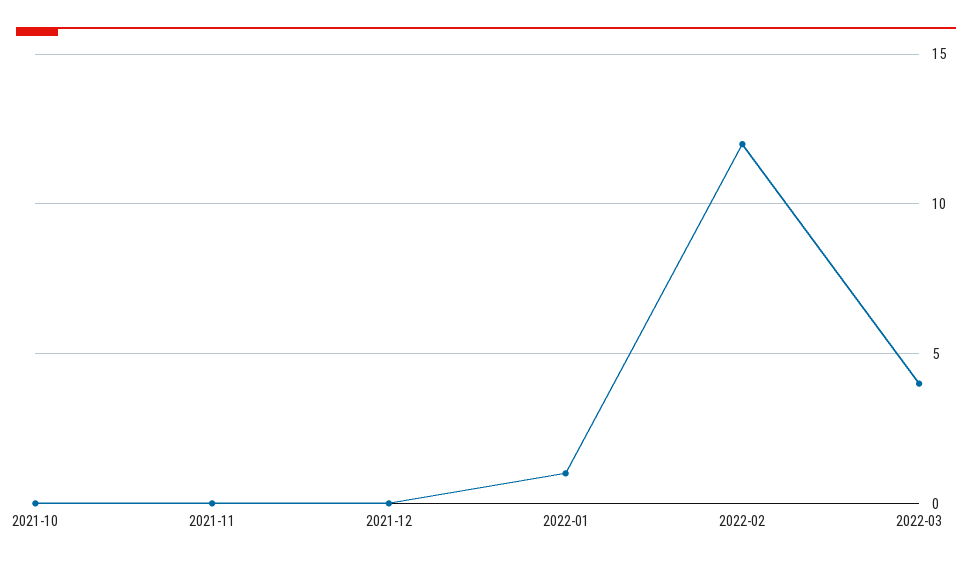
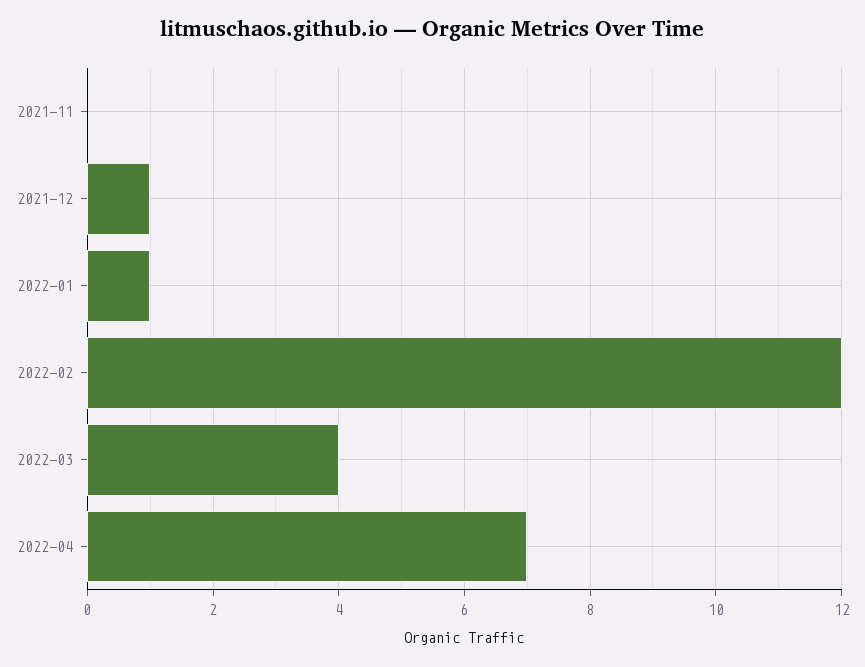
2021-10: 0 -> none
2021-12: 0 -> 1
2022-04: none -> 7

